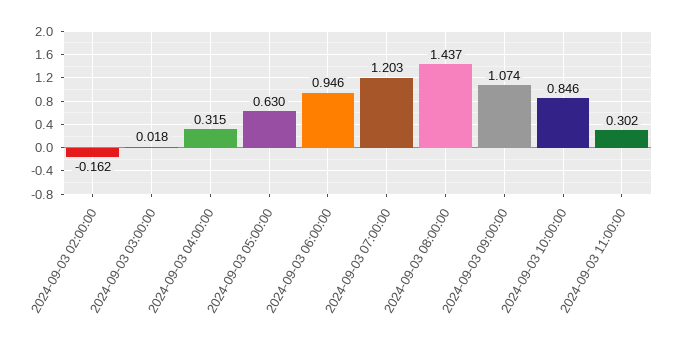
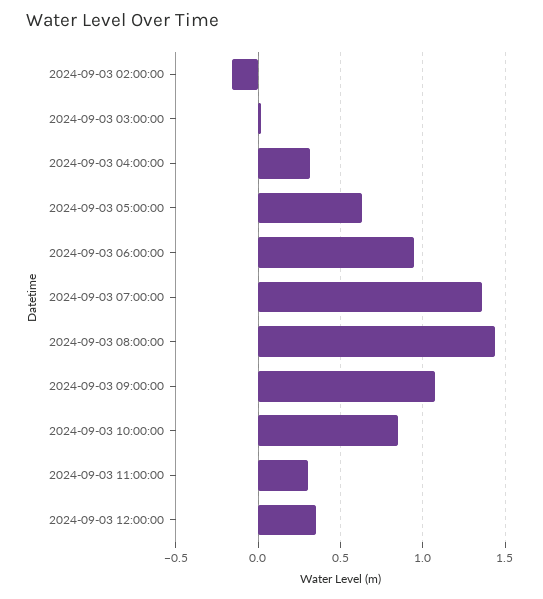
2024-09-03 07:00:00: 1.203 -> 1.35
2024-09-03 12:00:00: none -> 0.35

